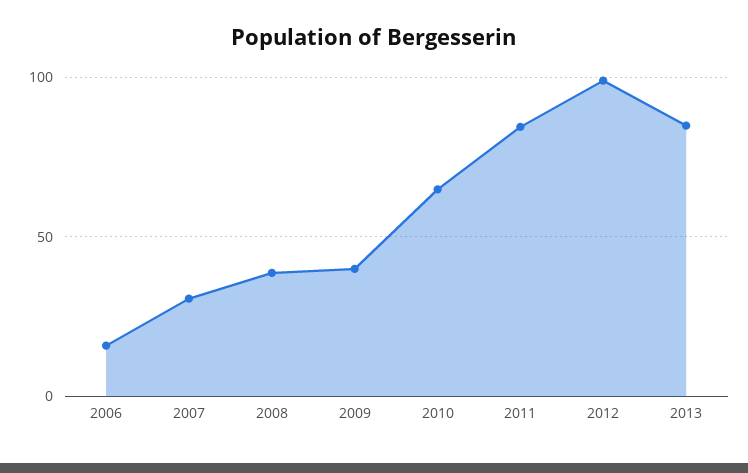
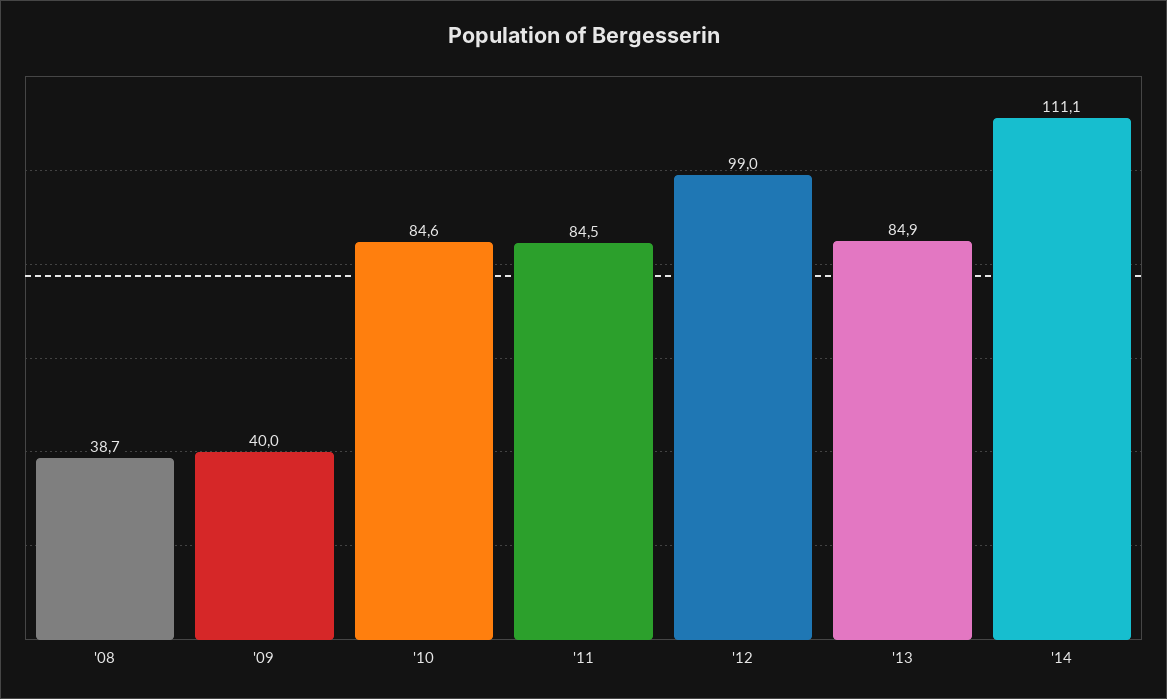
2006: 15 -> none
2007: 30 -> none
2010: 65 -> 84.6
'14: none -> 111.1

